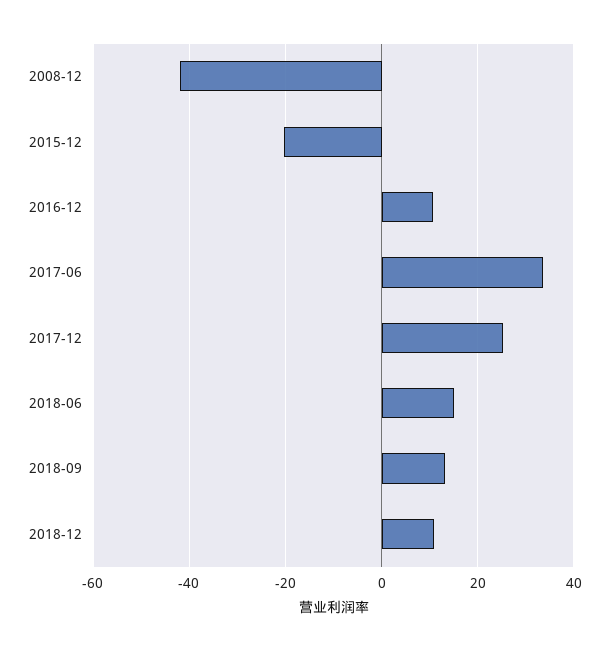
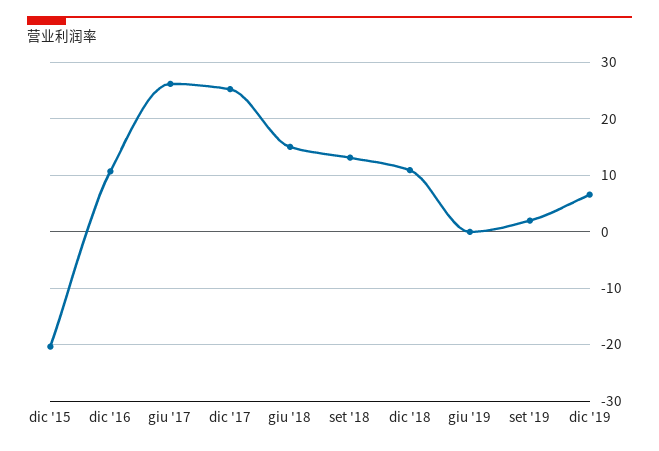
2008-12: -42 -> none
2017-06: 34 -> 26
giu '19: none -> 0
set '19: none -> 2
dic '19: none -> 6

